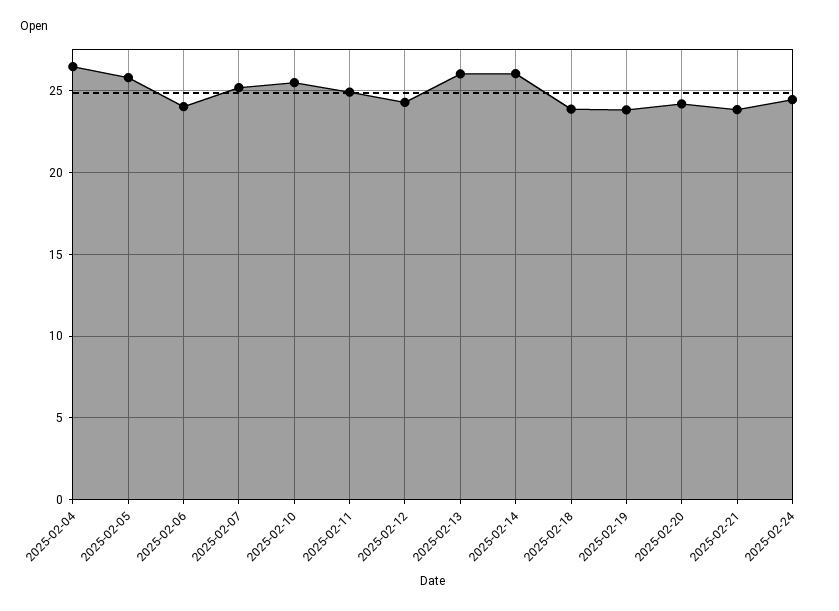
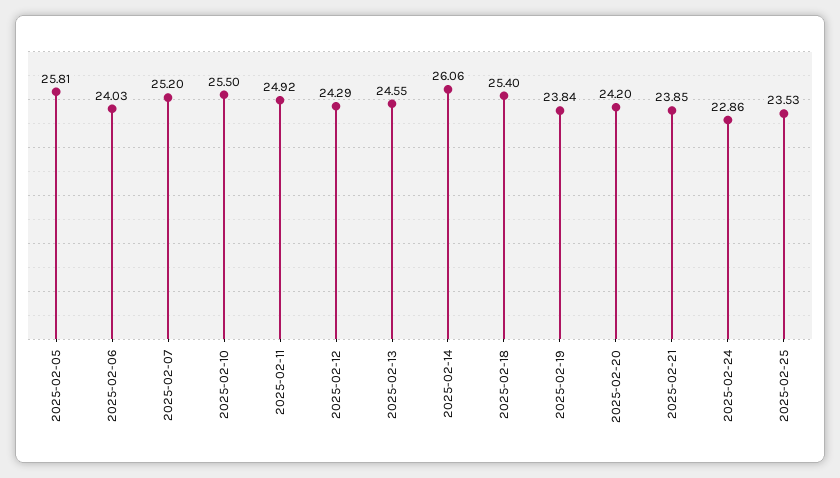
2025-02-04: 26.5 -> none
2025-02-13: 26 -> 24.55
2025-02-18: 24 -> 25.4
2025-02-24: 24.5 -> 22.86
2025-02-25: none -> 23.53

